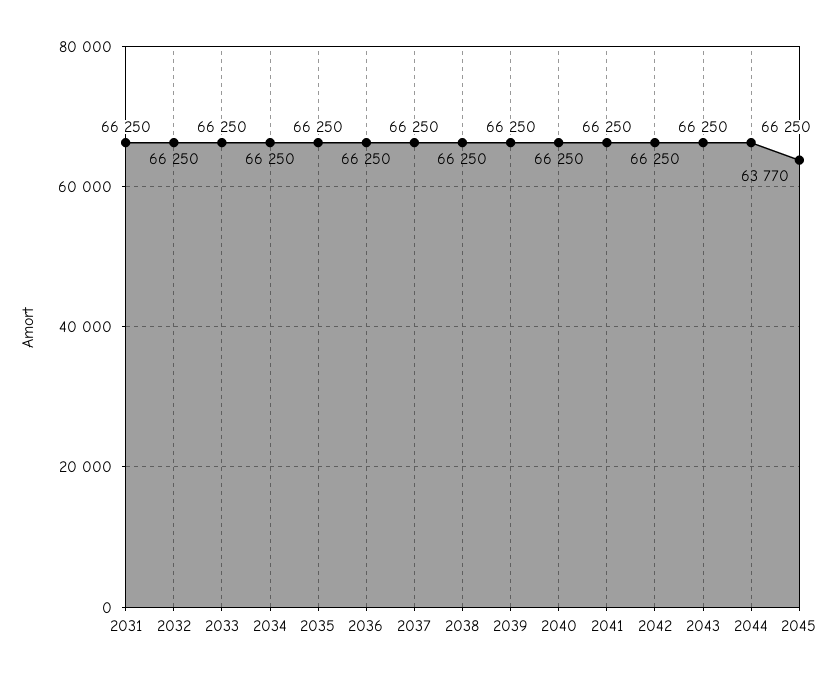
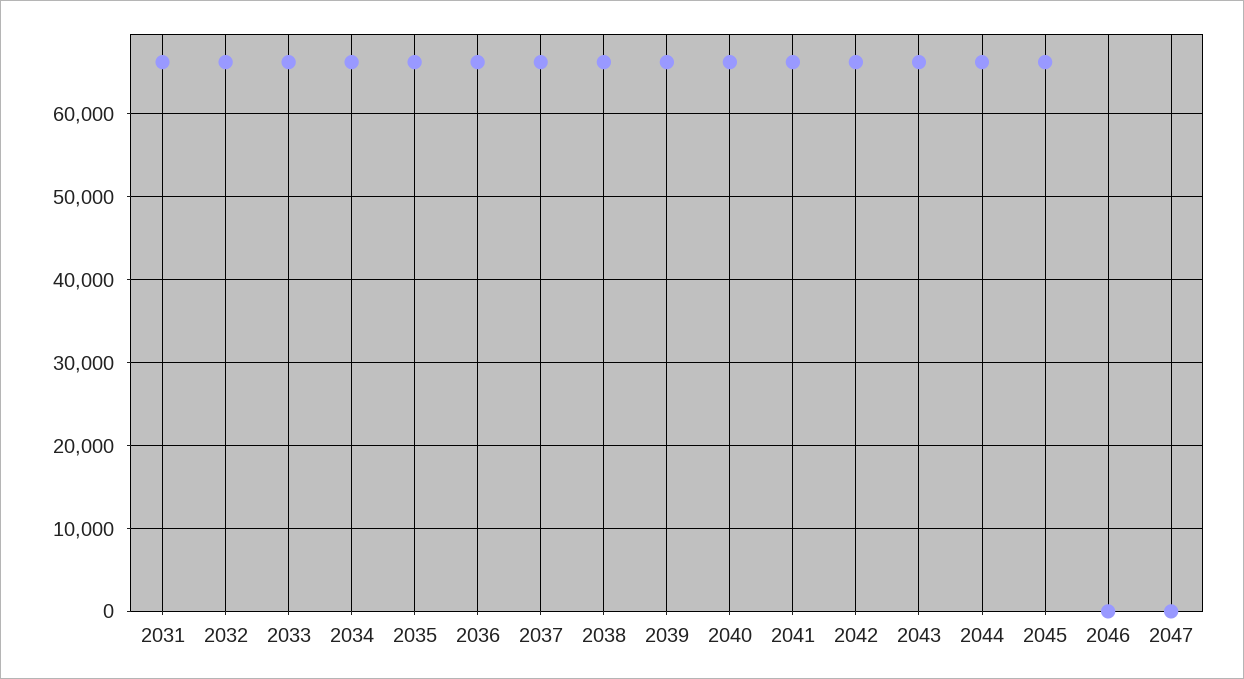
2045: 63770 -> 66000
2046: none -> 0
2047: none -> 0

